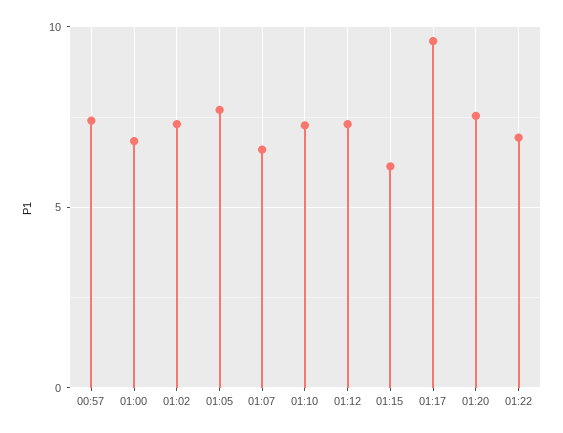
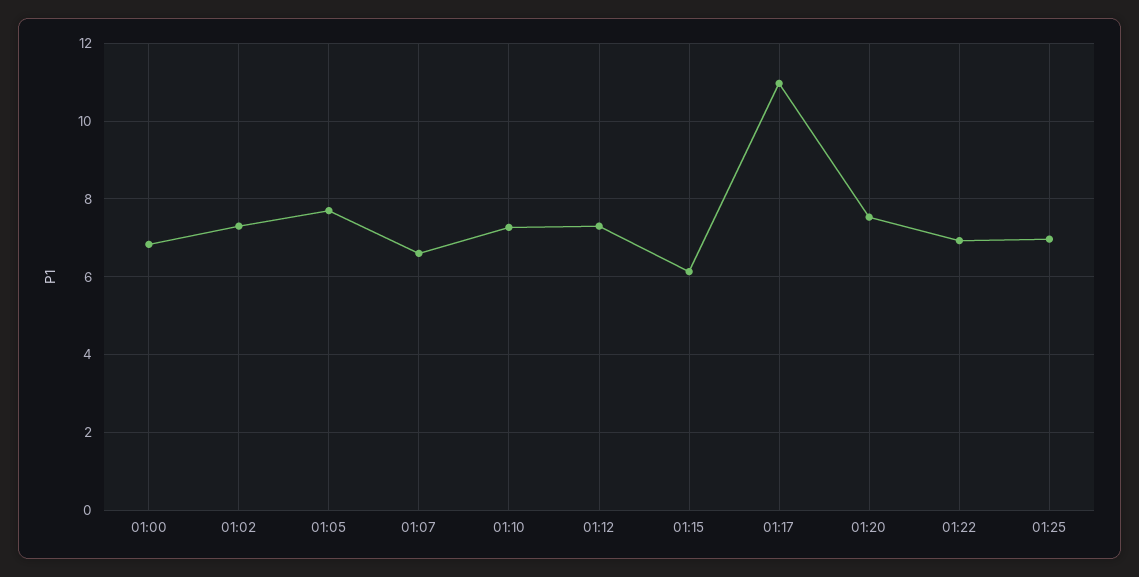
00:57: 7.5 -> none
01:17: 9.5 -> 11
01:25: none -> 7

